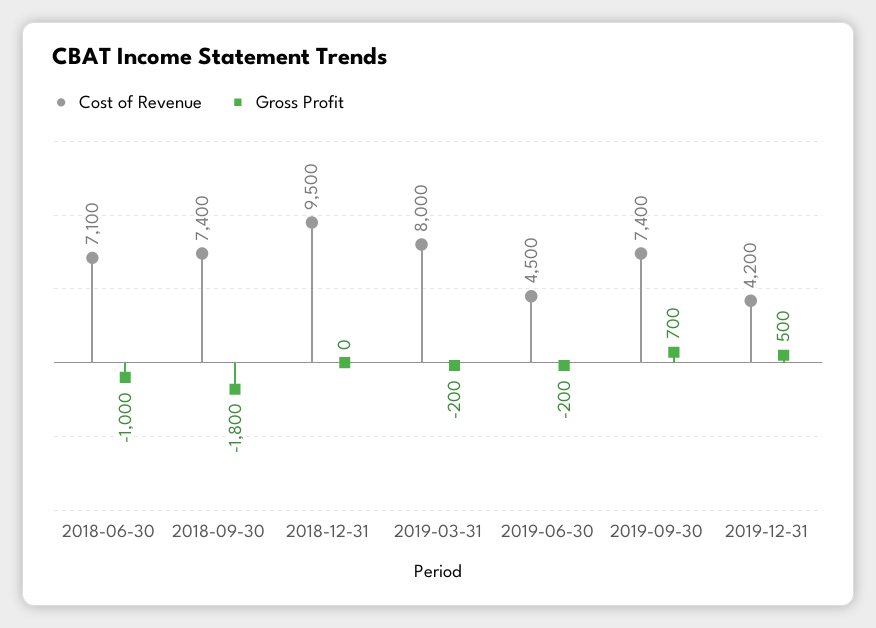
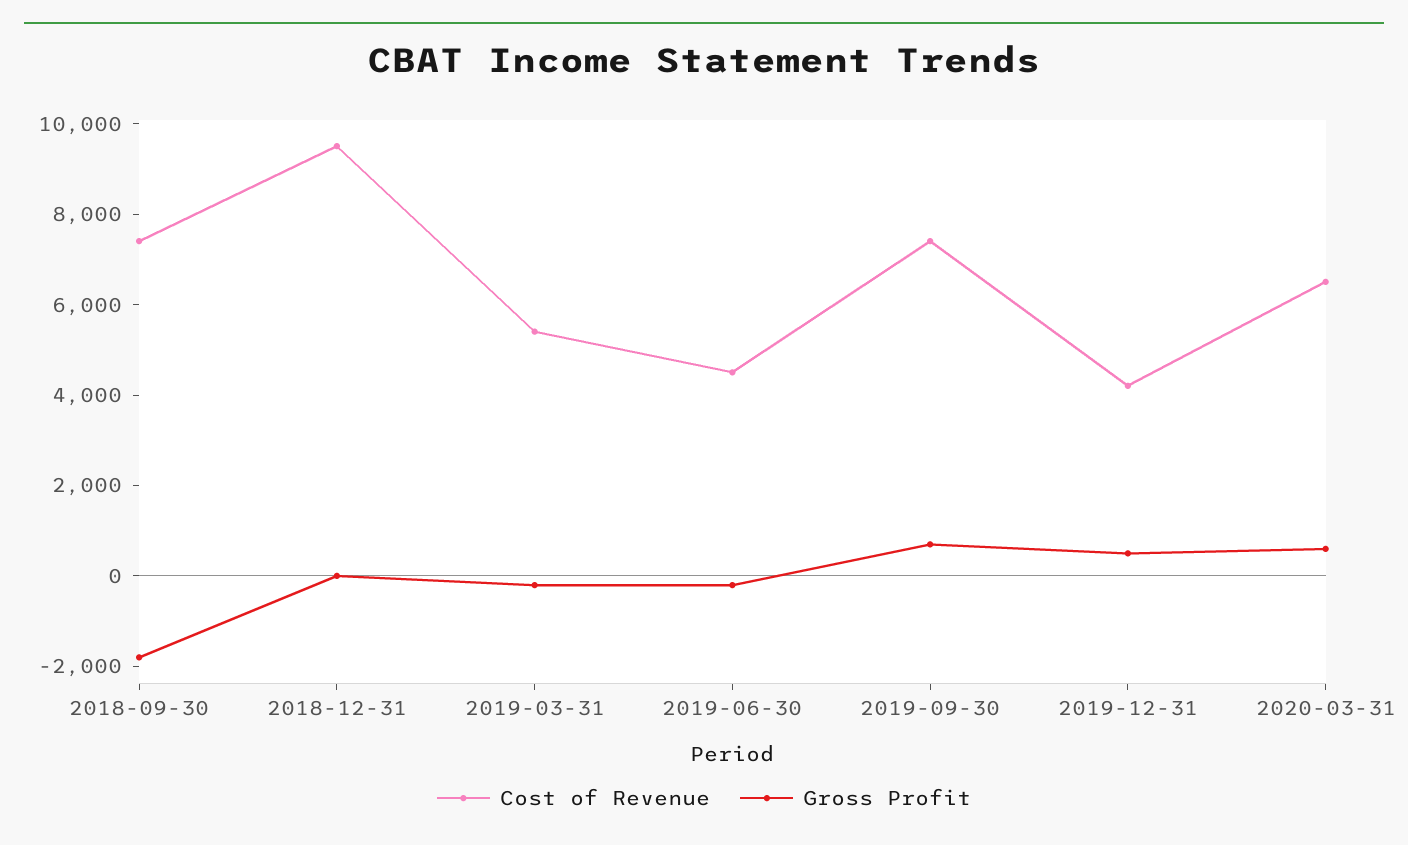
Cost of Revenue, 2018-06-30: 7100 -> none
Gross Profit, 2018-06-30: -1000 -> none
Cost of Revenue, 2019-03-31: 8000 -> 5500
Cost of Revenue, 2020-03-31: none -> 6500
Gross Profit, 2020-03-31: none -> 500

